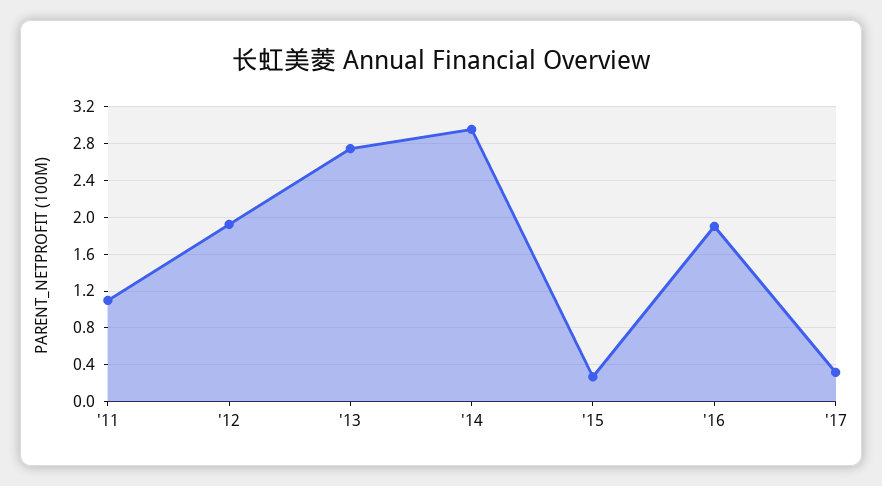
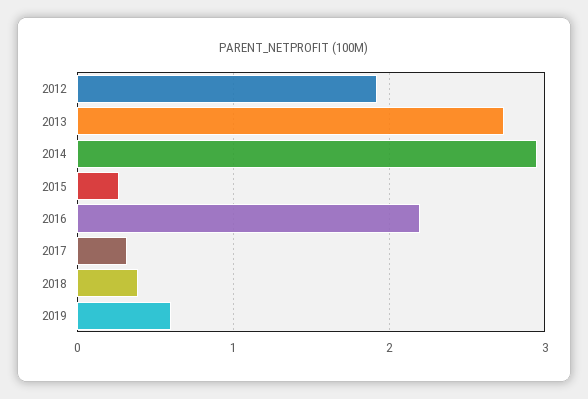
'11: 1.1 -> none
'16: 1.9 -> 2.2
2018: none -> 0.4
2019: none -> 0.6

